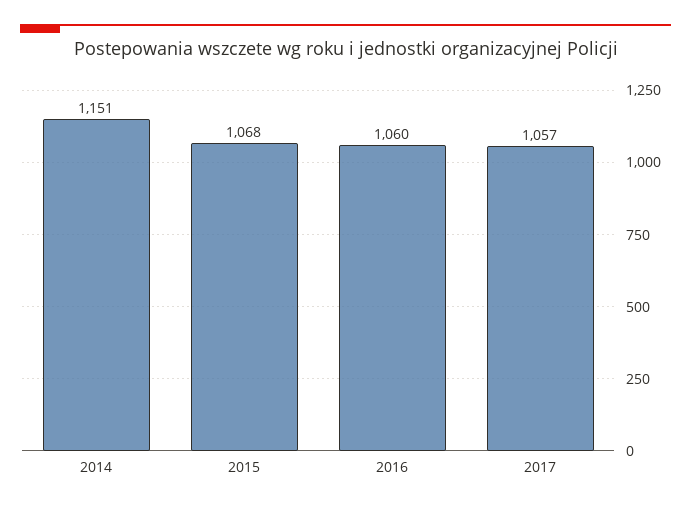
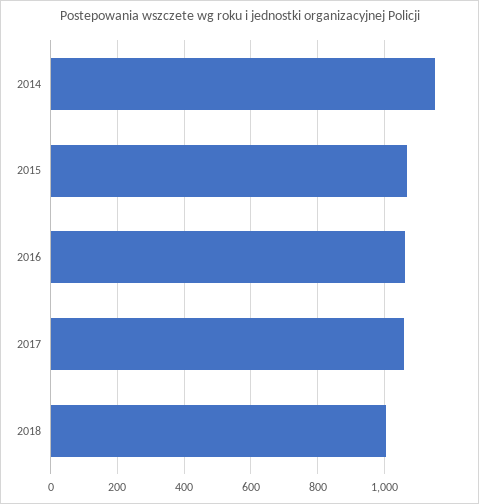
2018: none -> 1000

